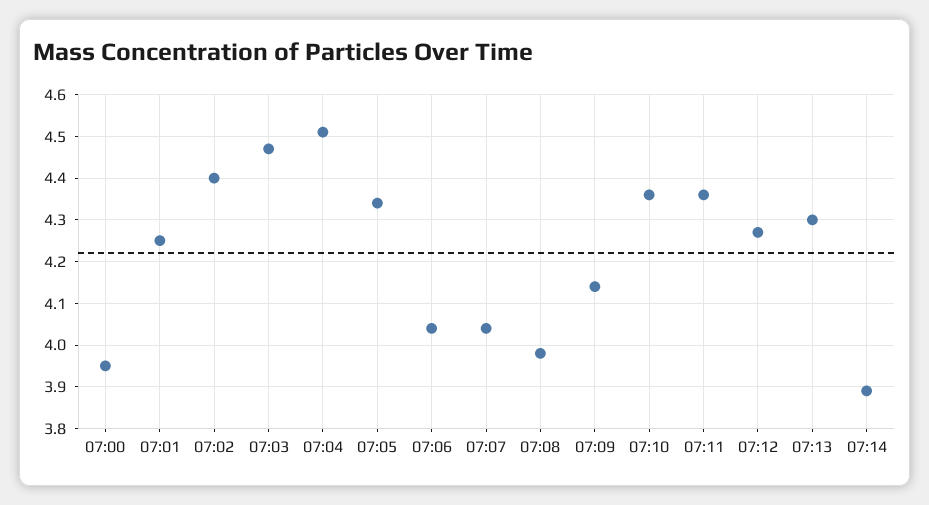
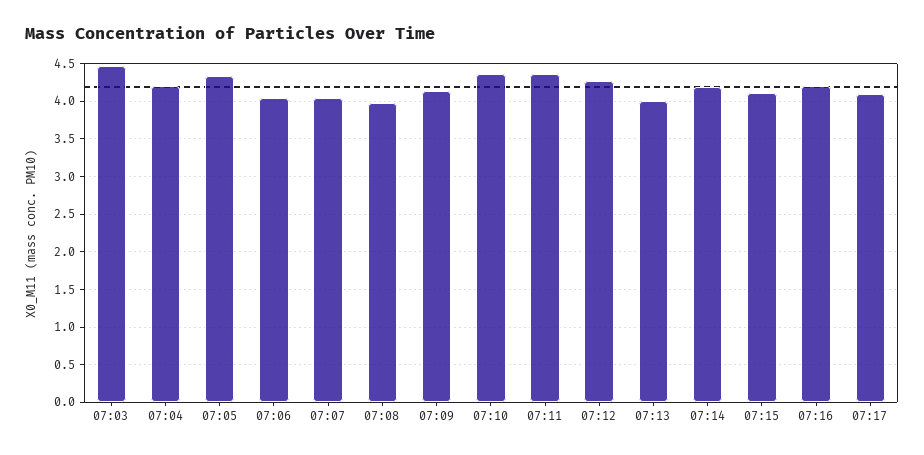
07:00: 3.95 -> none
07:01: 4.25 -> none
07:02: 4.4 -> none
07:04: 4.5 -> 4.2
07:13: 4.3 -> 4
07:14: 3.9 -> 4.2
07:15: none -> 4.1
07:16: none -> 4.2
07:17: none -> 4.1

